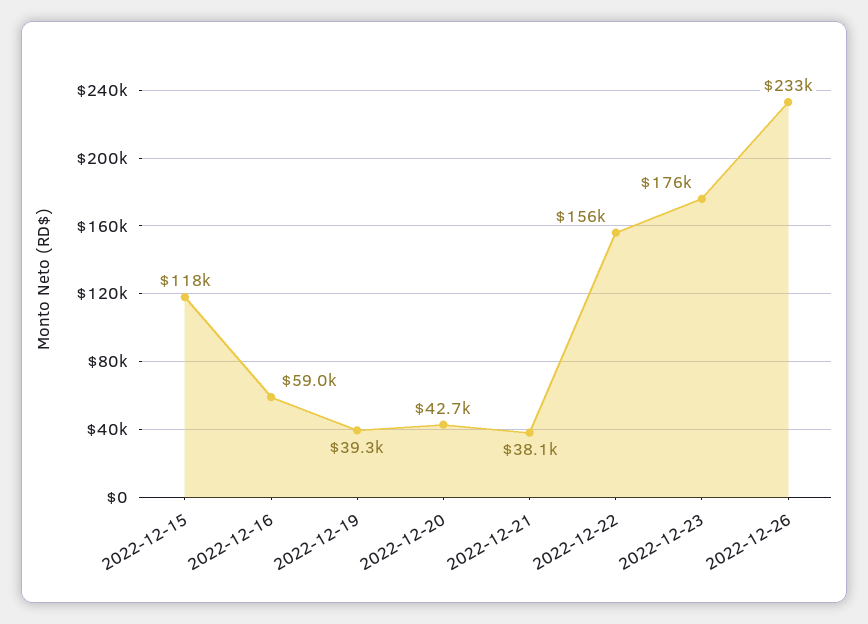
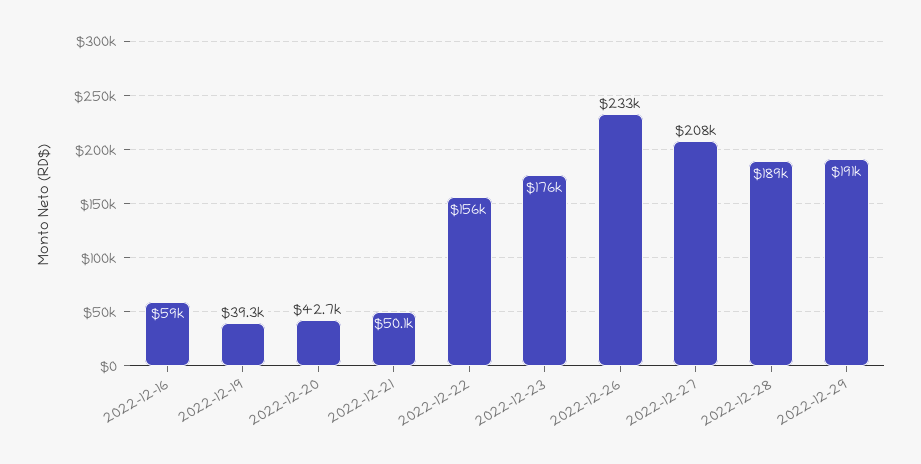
2022-12-15: 118000 -> none
2022-12-21: 38100 -> 50100
2022-12-27: none -> 208000
2022-12-28: none -> 189000
2022-12-29: none -> 191000

